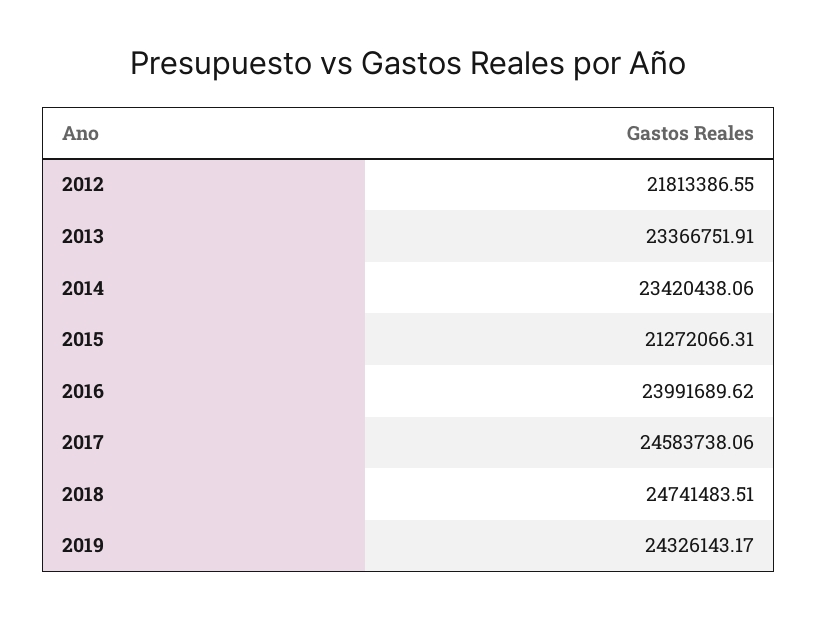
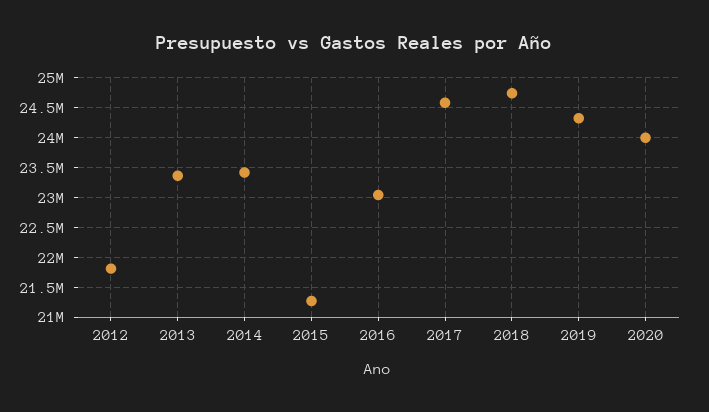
2016: 23991689.62 -> 23000000
2020: none -> 24000000

